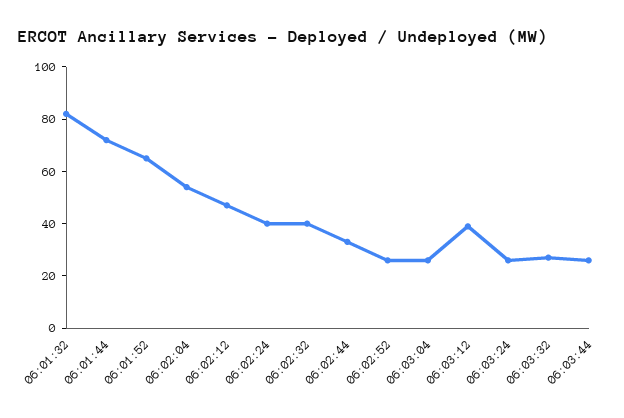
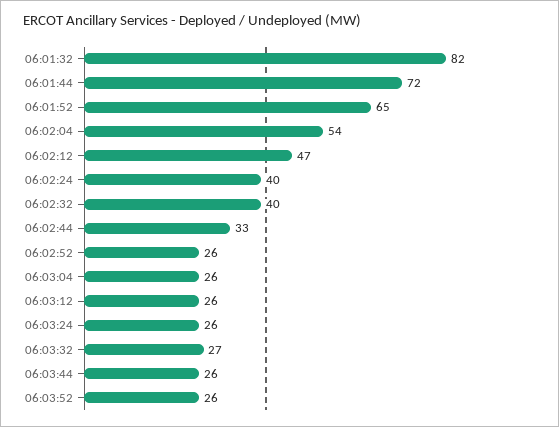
06:03:12: 40 -> 26
06:03:52: none -> 26

